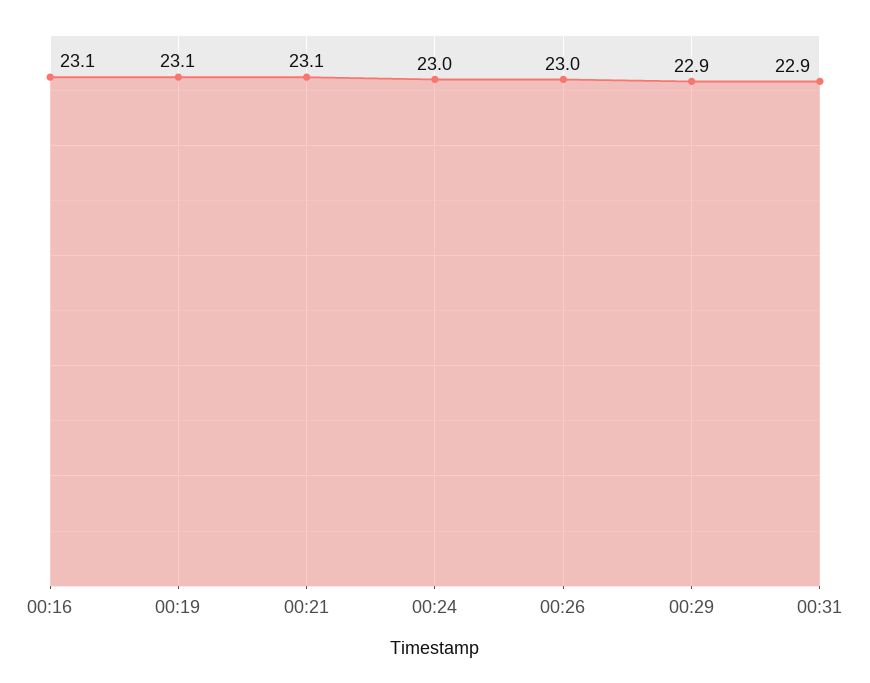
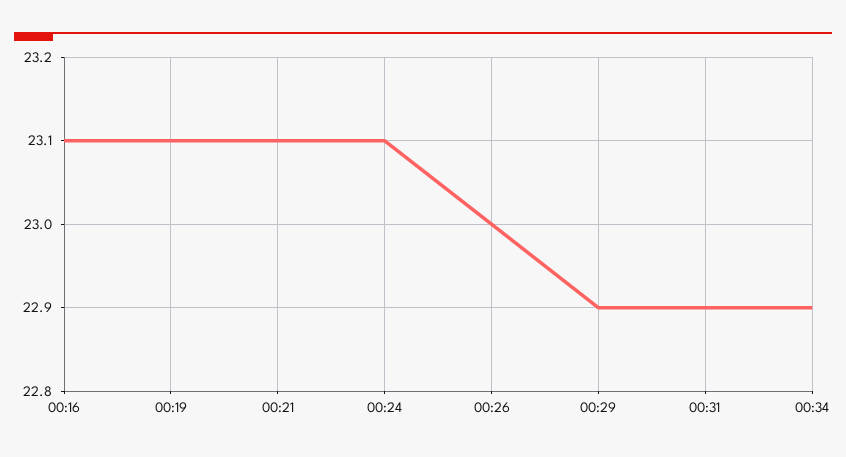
00:24: 23 -> 23.1
00:34: none -> 22.9

